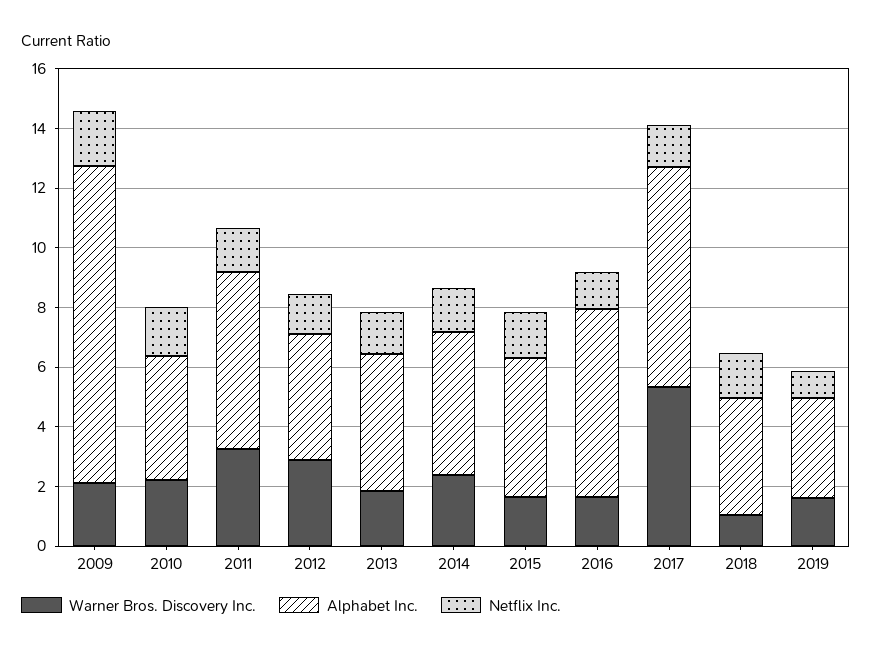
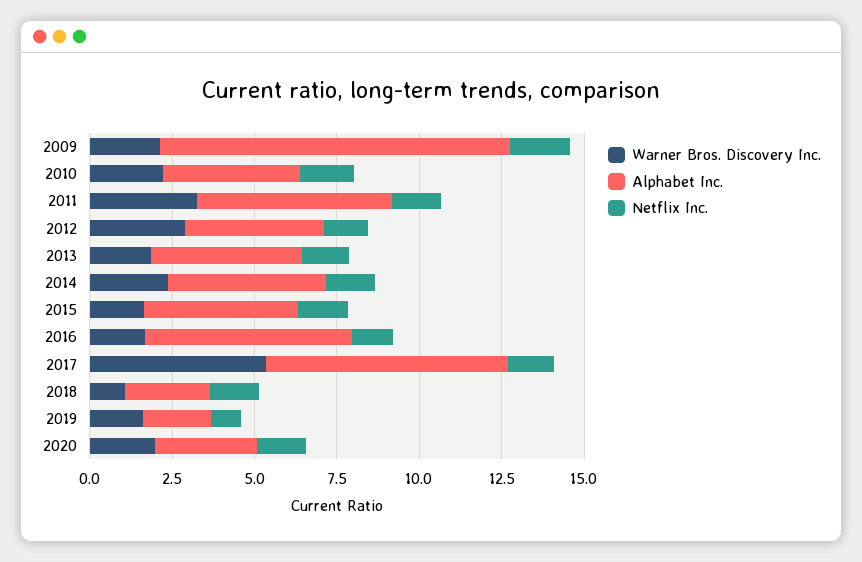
Alphabet Inc., 2018: 4 -> 2.5
Alphabet Inc., 2019: 3.5 -> 2
Warner Bros. Discovery Inc., 2020: none -> 2
Alphabet Inc., 2020: none -> 3
Netflix Inc., 2020: none -> 1.5

